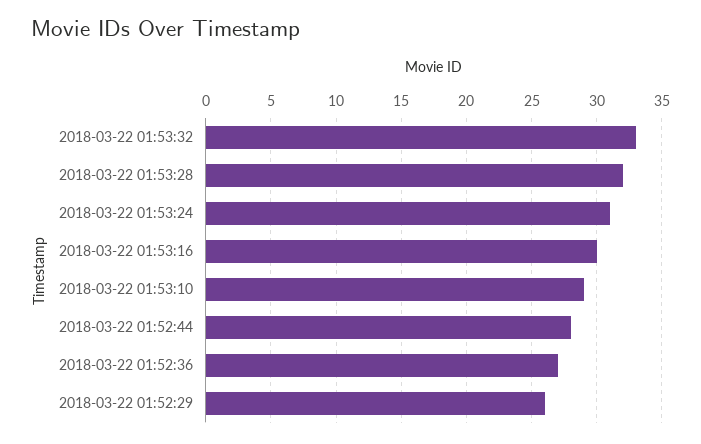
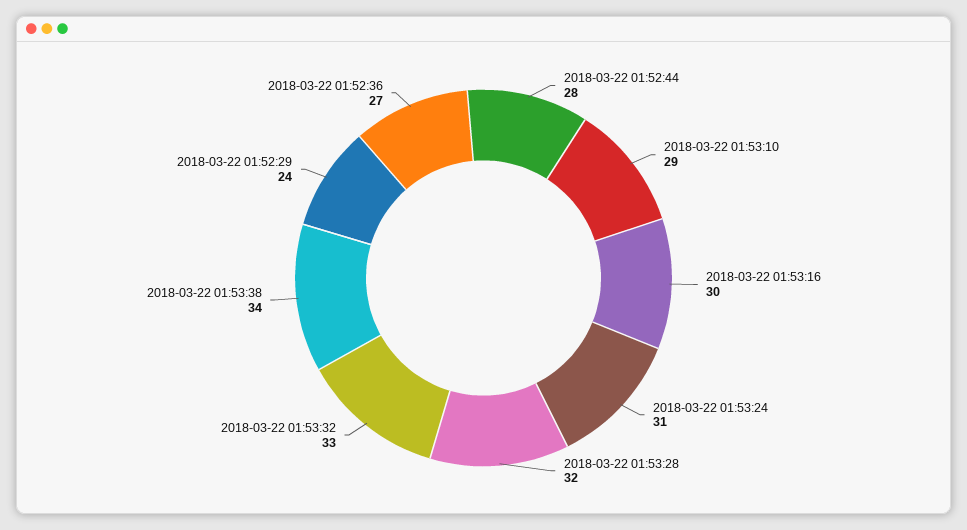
2018-03-22 01:52:29: 26 -> 24
2018-03-22 01:53:38: none -> 34

